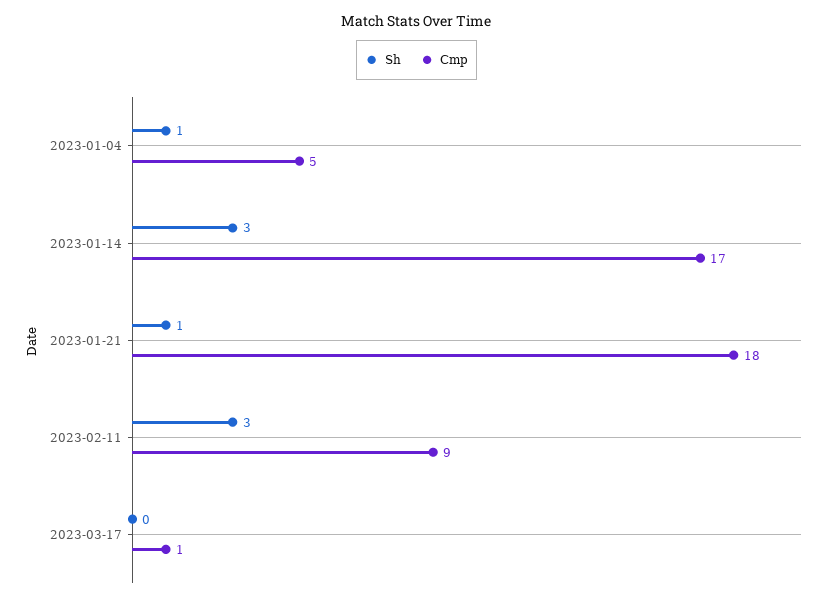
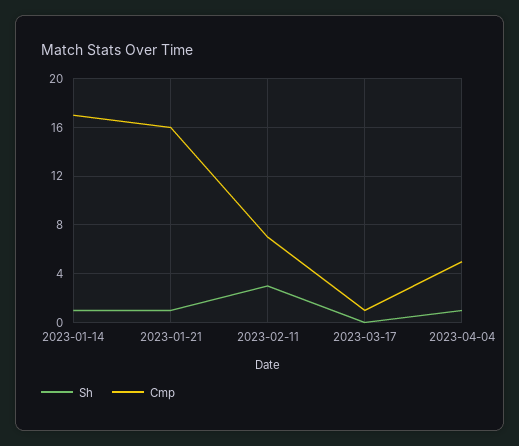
Sh, 2023-01-04: 1 -> none
Cmp, 2023-01-04: 5 -> none
Sh, 2023-01-14: 3 -> 1
Cmp, 2023-01-21: 18 -> 16
Cmp, 2023-02-11: 9 -> 7
Sh, 2023-04-04: none -> 1
Cmp, 2023-04-04: none -> 5

